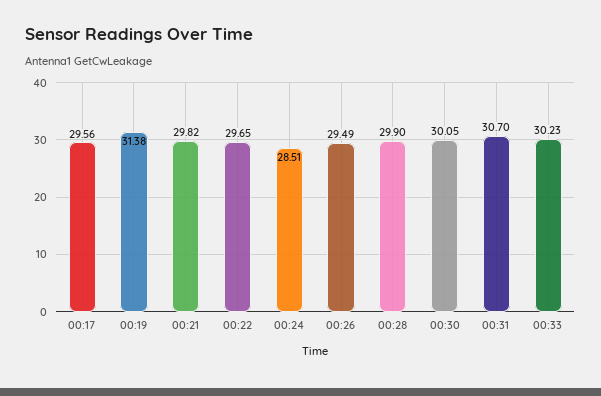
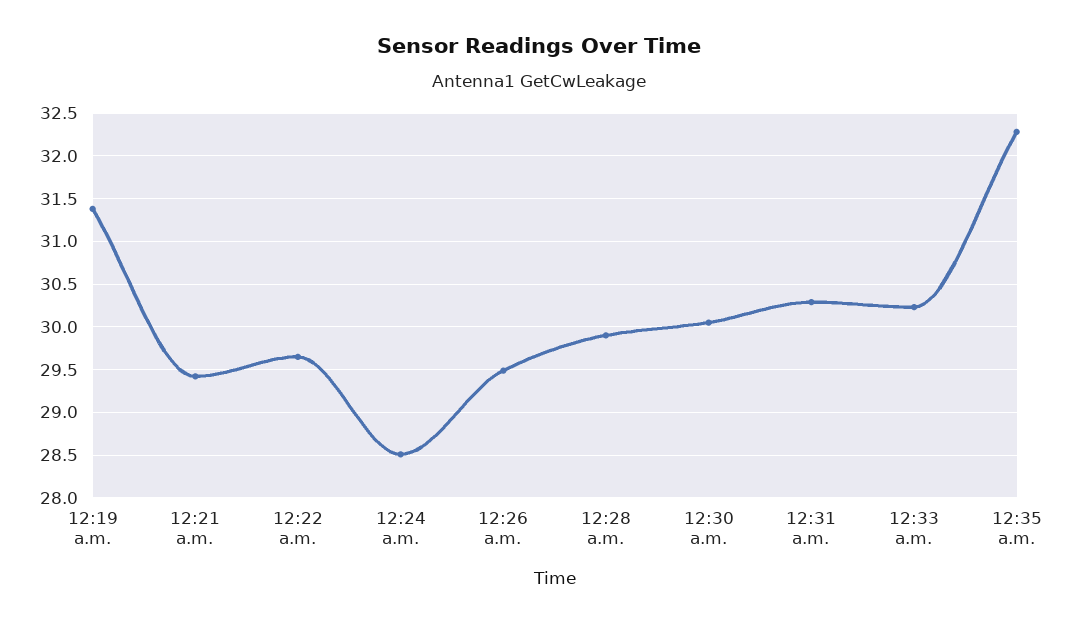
00:17: 29.56 -> none
00:21: 29.82 -> 29.4
00:31: 30.7 -> 30.3
12:35 a.m.: none -> 32.3

